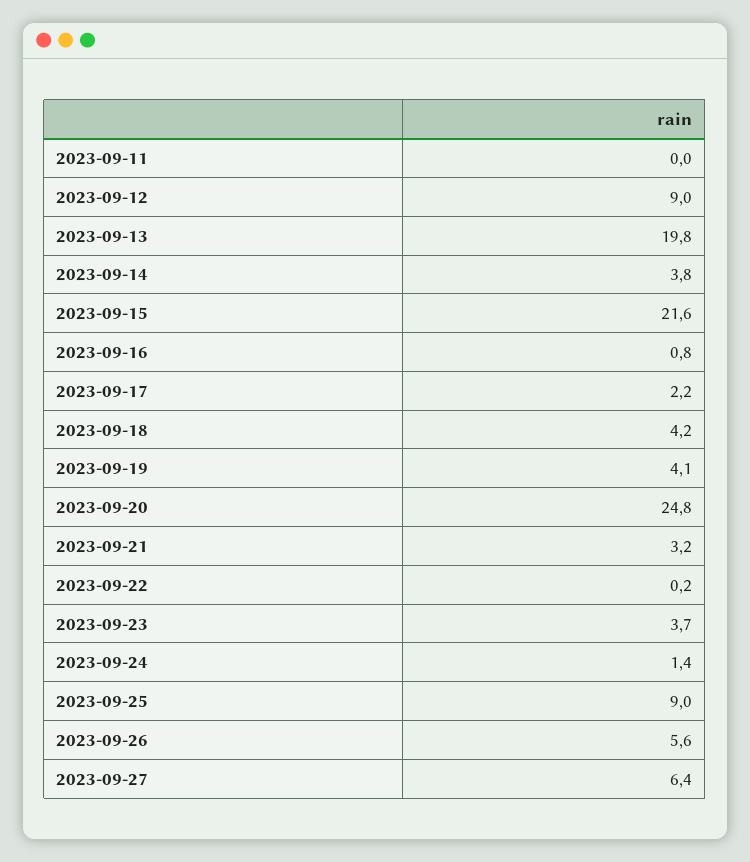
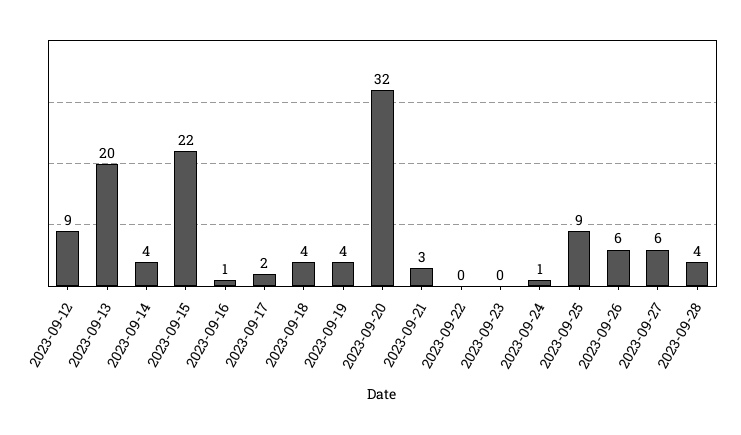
2023-09-11: 0 -> none
2023-09-20: 24.8 -> 32
2023-09-23: 3.7 -> 0
2023-09-28: none -> 4

